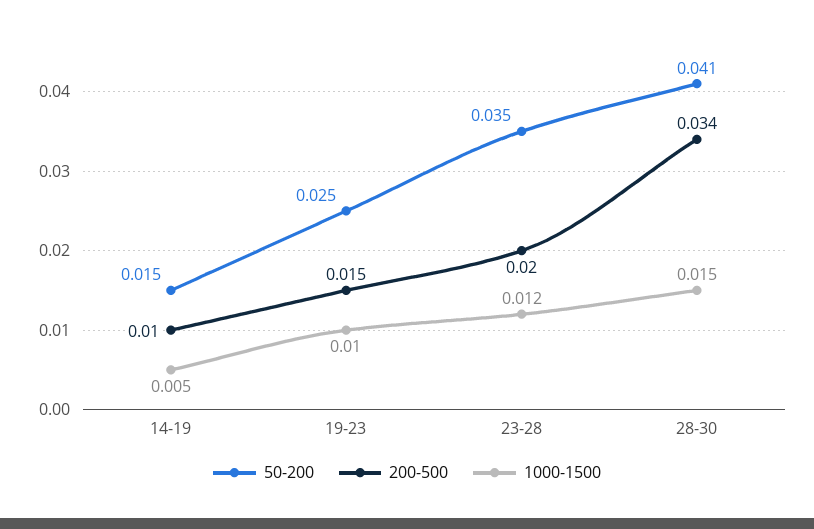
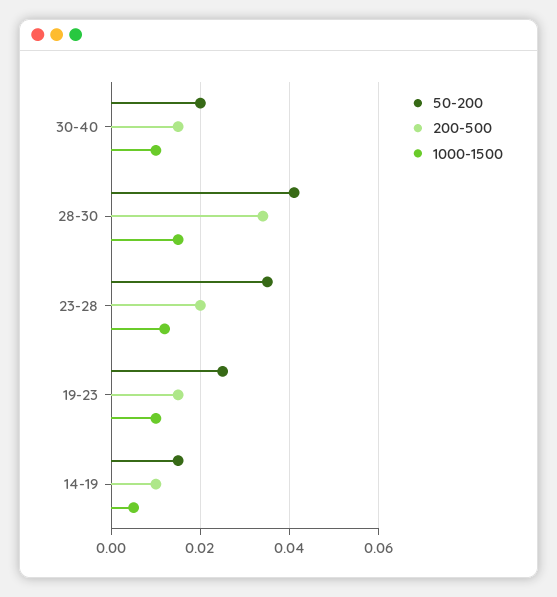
50-200, 30-40: none -> 0.02
200-500, 30-40: none -> 0.015
1000-1500, 30-40: none -> 0.01

